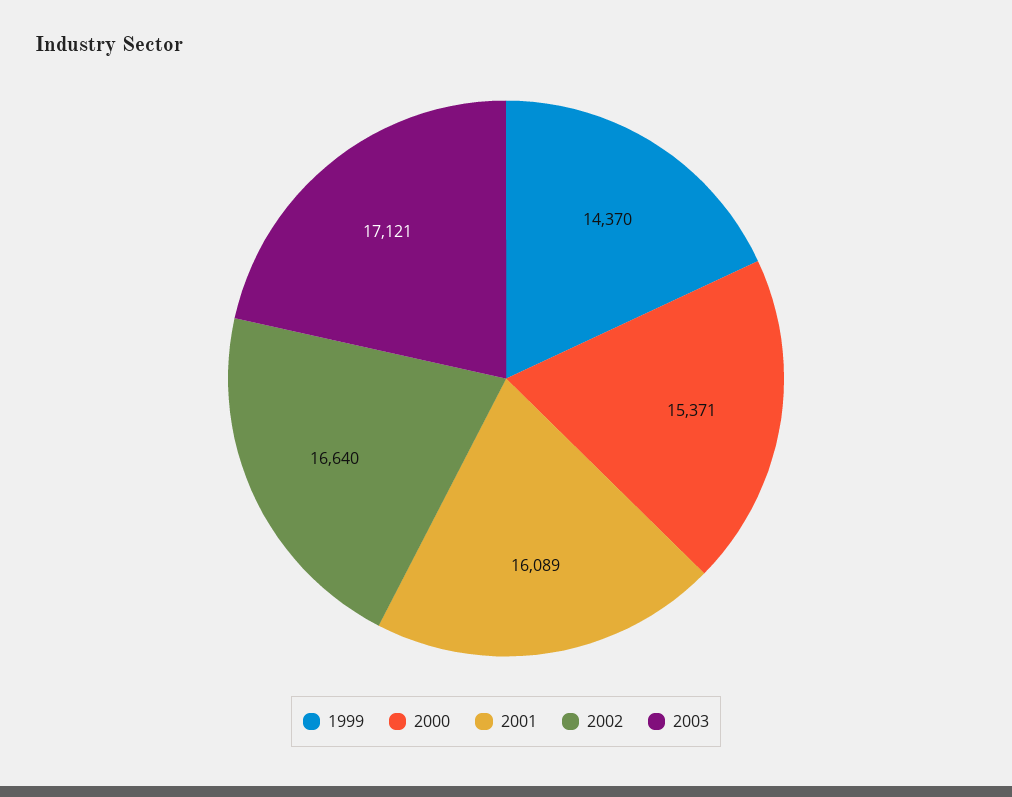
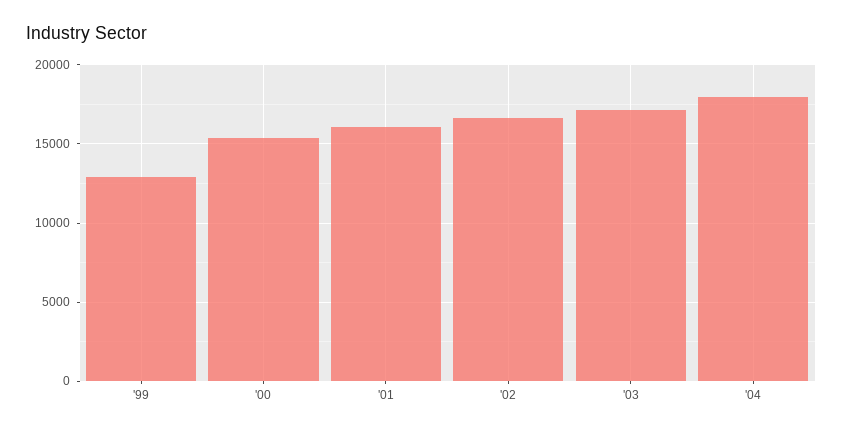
1999: 14370 -> 13000
'04: none -> 18000

